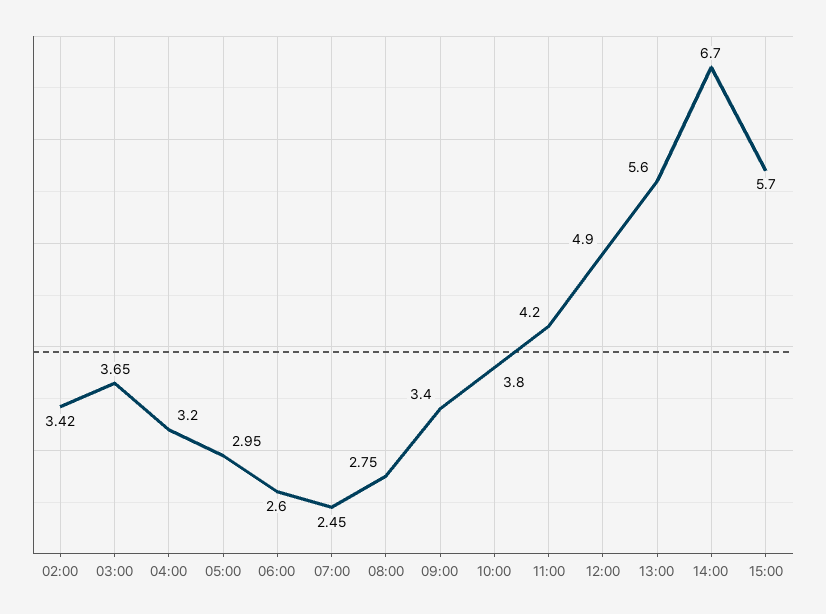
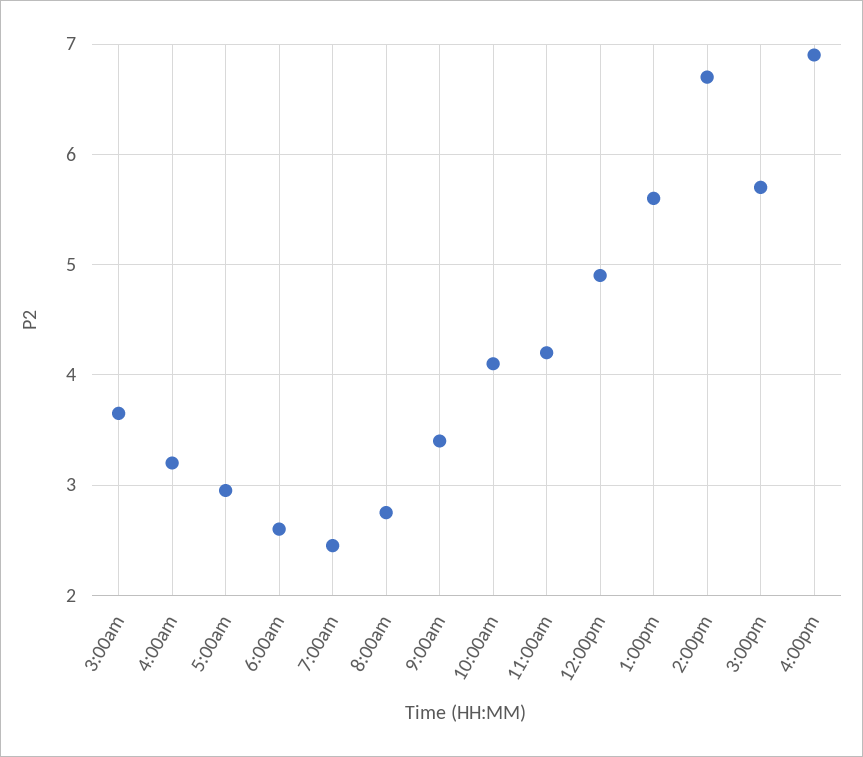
02:00: 3.42 -> none
10:00: 3.8 -> 4.1
4:00pm: none -> 6.9

